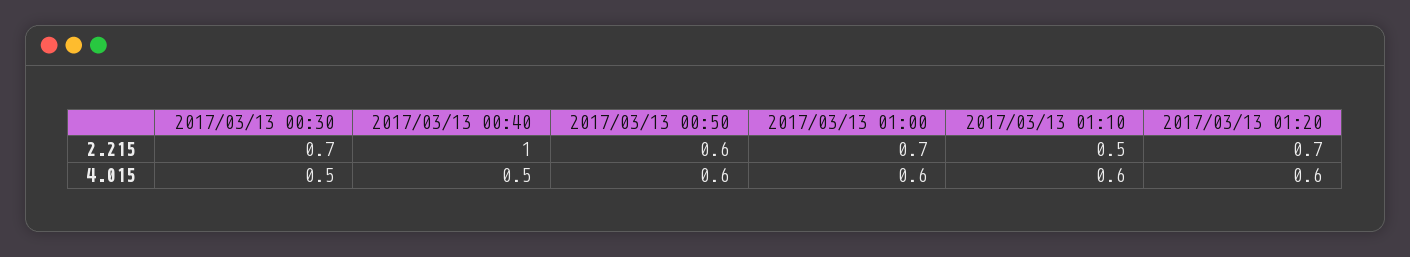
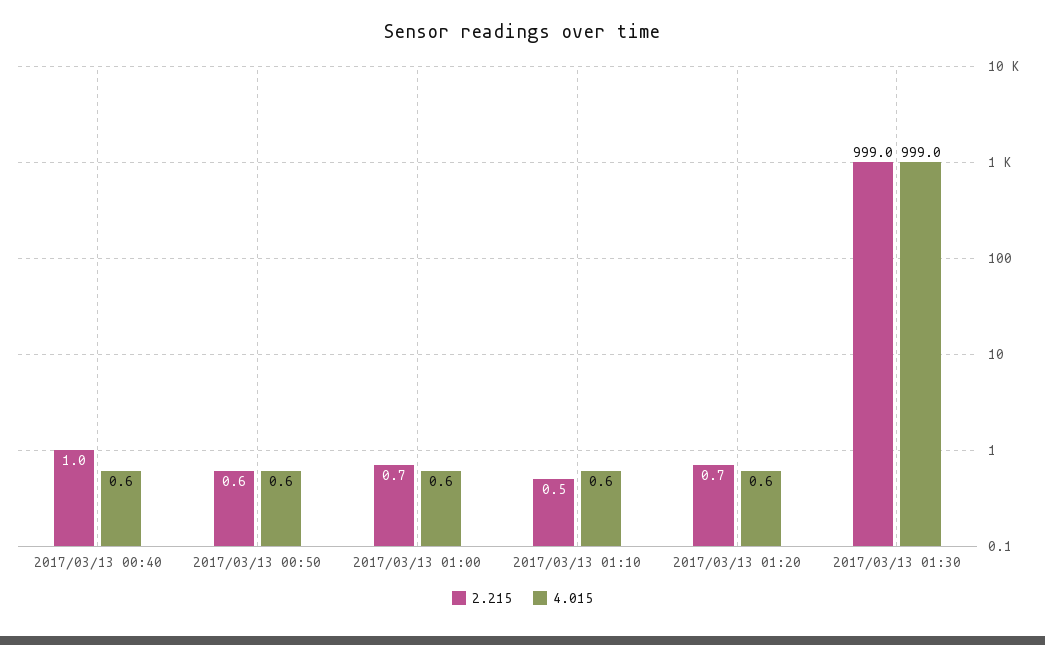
2.215, 2017/03/13 00:30: 0.7 -> none
4.015, 2017/03/13 00:30: 0.5 -> none
4.015, 2017/03/13 00:40: 0.5 -> 0.6
2.215, 2017/03/13 01:30: none -> 999
4.015, 2017/03/13 01:30: none -> 999

